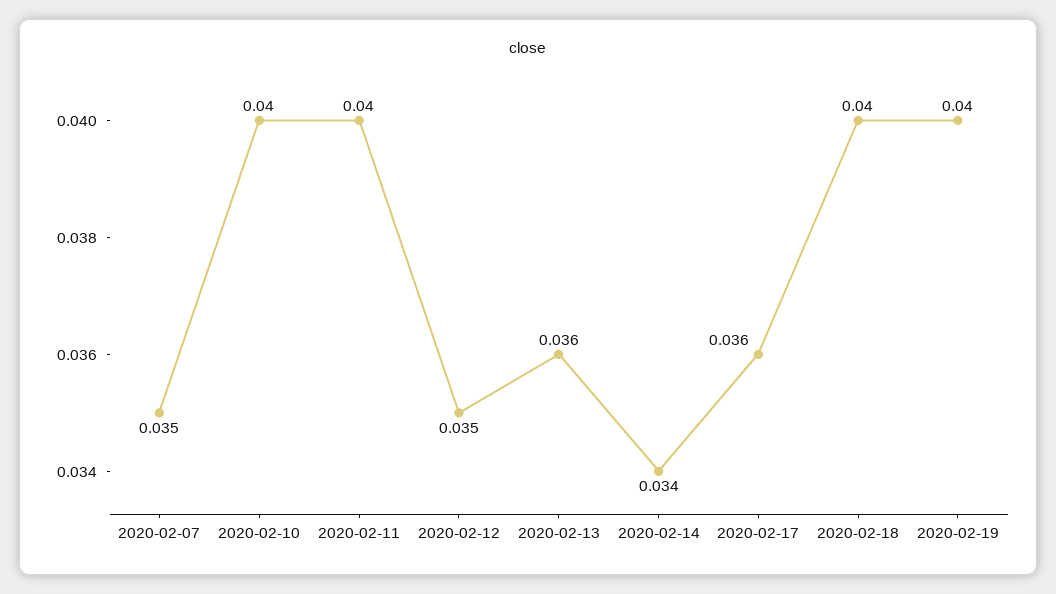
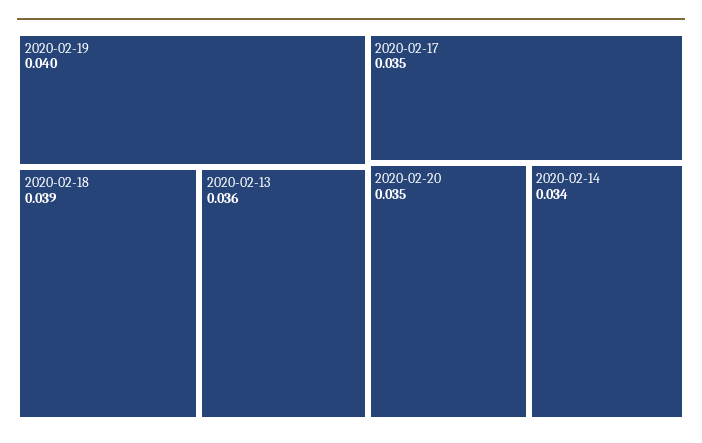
2020-02-07: 0.035 -> none
2020-02-10: 0.04 -> none
2020-02-11: 0.04 -> none
2020-02-12: 0.035 -> none
2020-02-17: 0.036 -> 0.035
2020-02-18: 0.04 -> 0.039
2020-02-20: none -> 0.035

